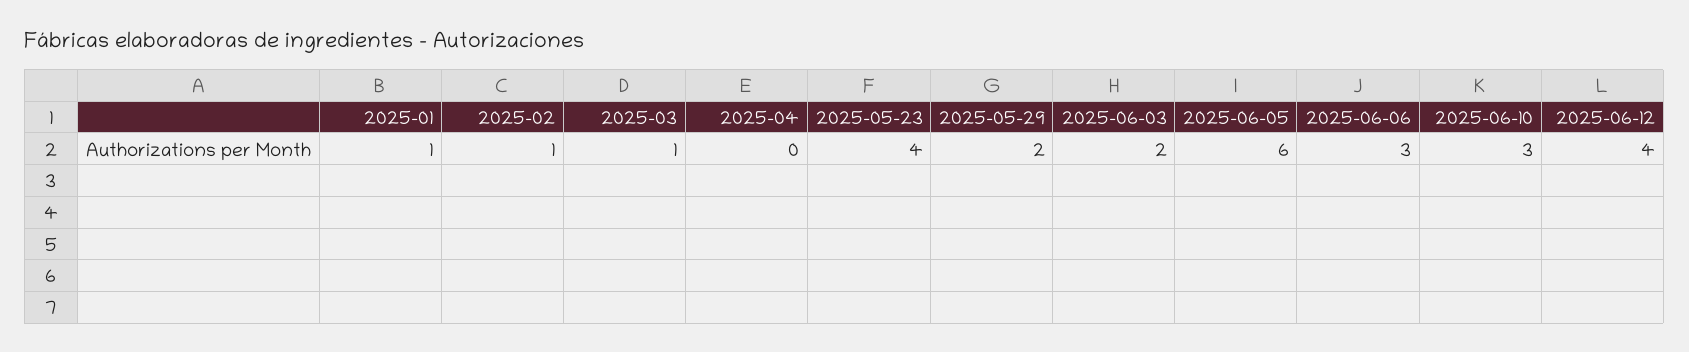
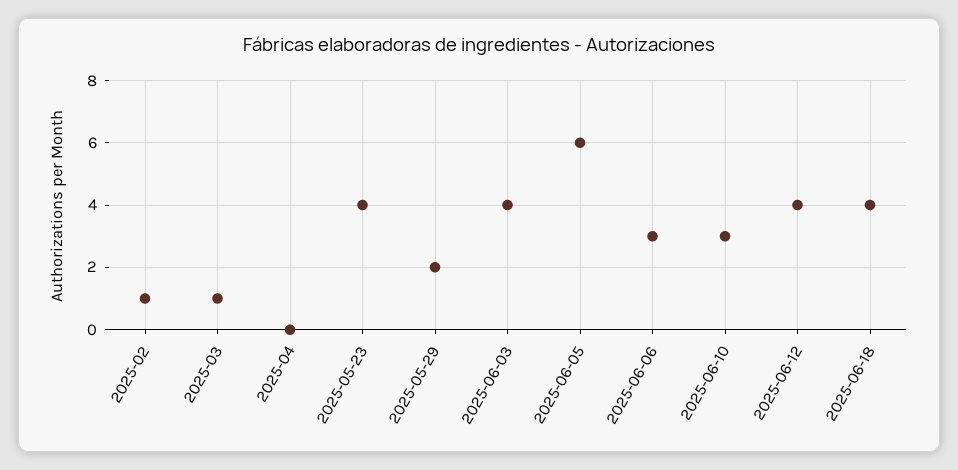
2025-01: 1 -> none
2025-06-03: 2 -> 4
2025-06-18: none -> 4

